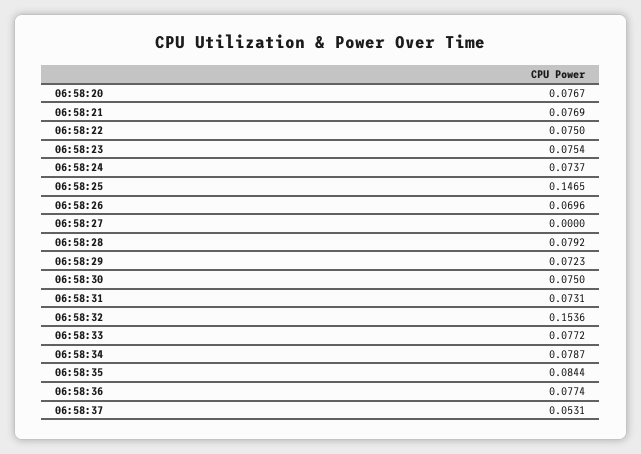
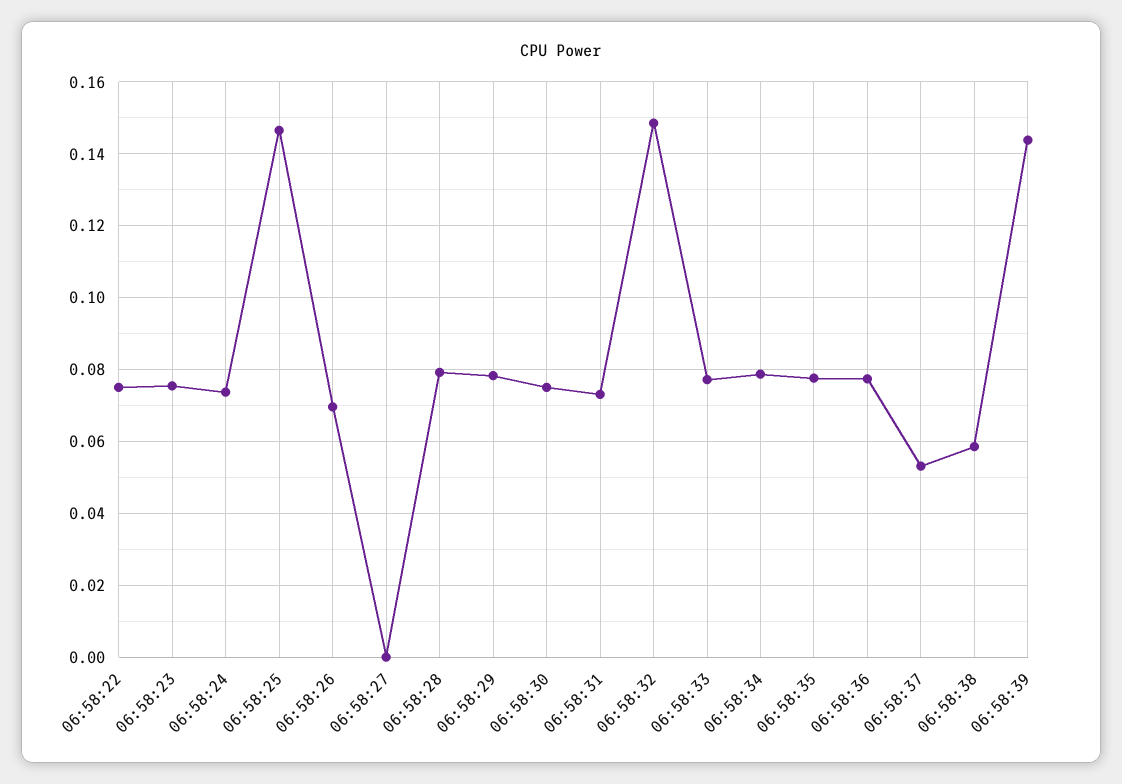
06:58:20: 0.0767 -> none
06:58:21: 0.0769 -> none
06:58:29: 0.0723 -> 0.078
06:58:32: 0.1536 -> 0.148
06:58:35: 0.0844 -> 0.078
06:58:38: none -> 0.058
06:58:39: none -> 0.144

